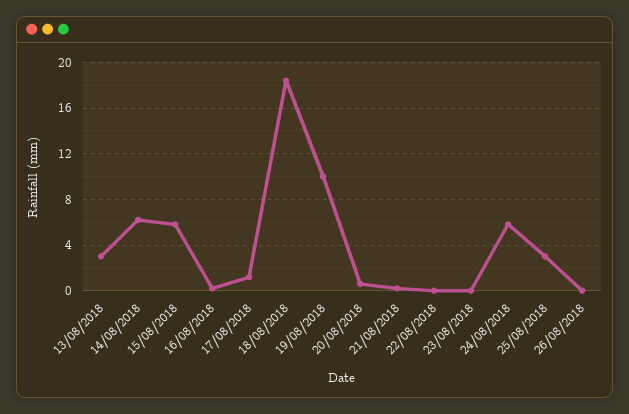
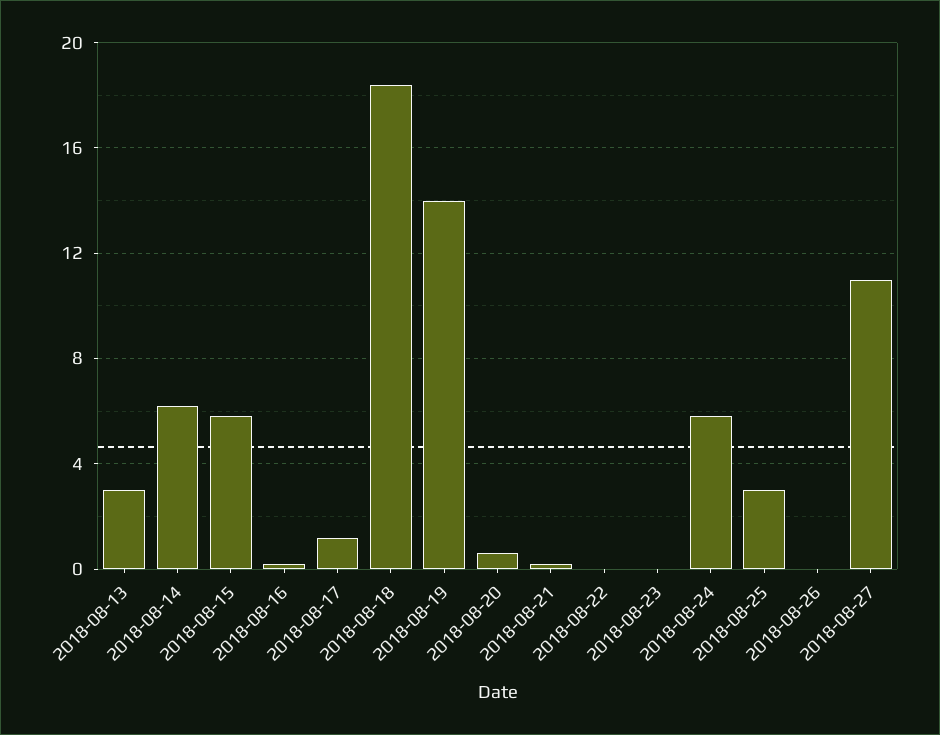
19/08/2018: 10 -> 14
2018-08-27: none -> 11

